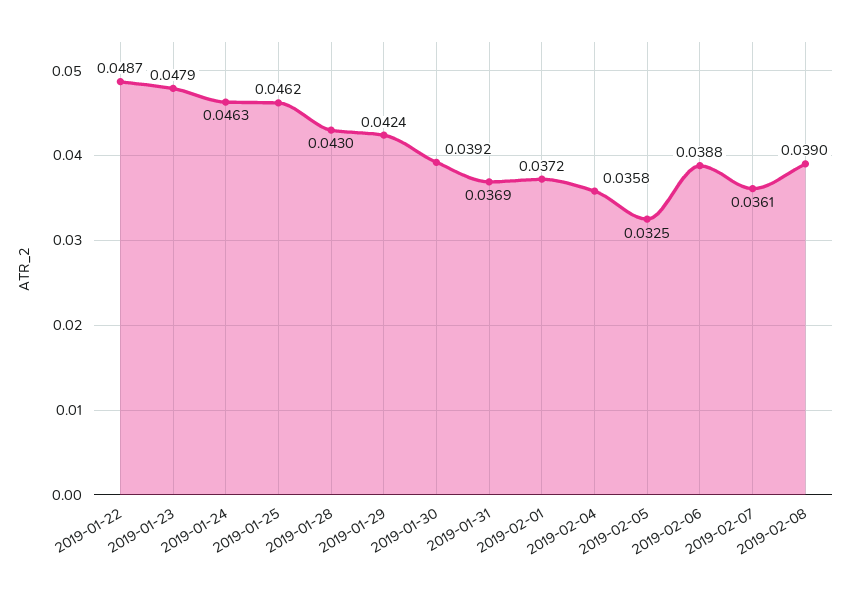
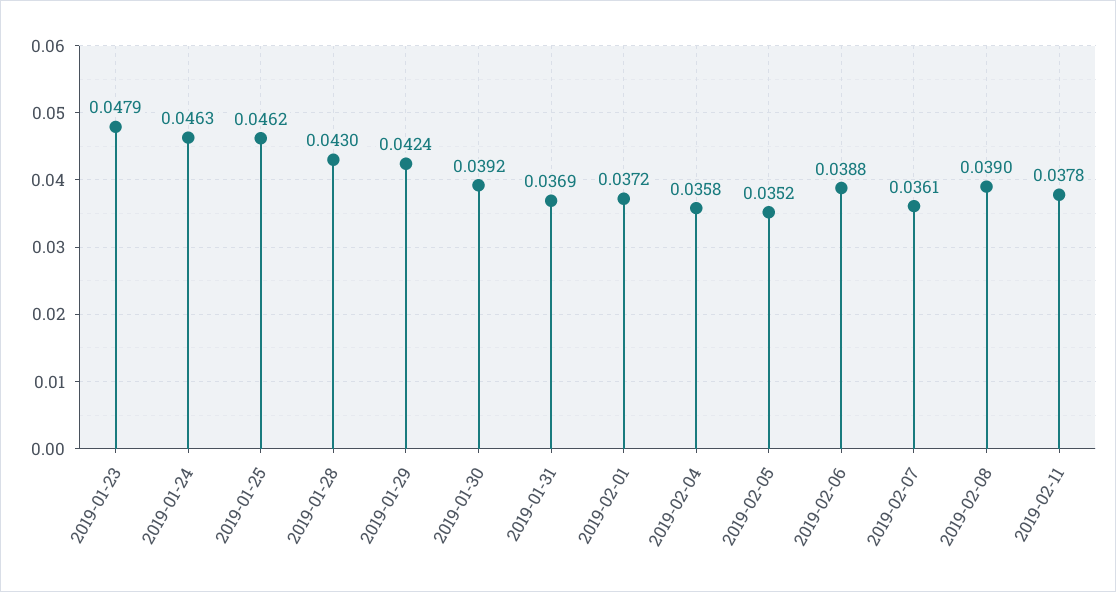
2019-01-22: 0.0487 -> none
2019-02-05: 0.0325 -> 0.0352
2019-02-11: none -> 0.0378

